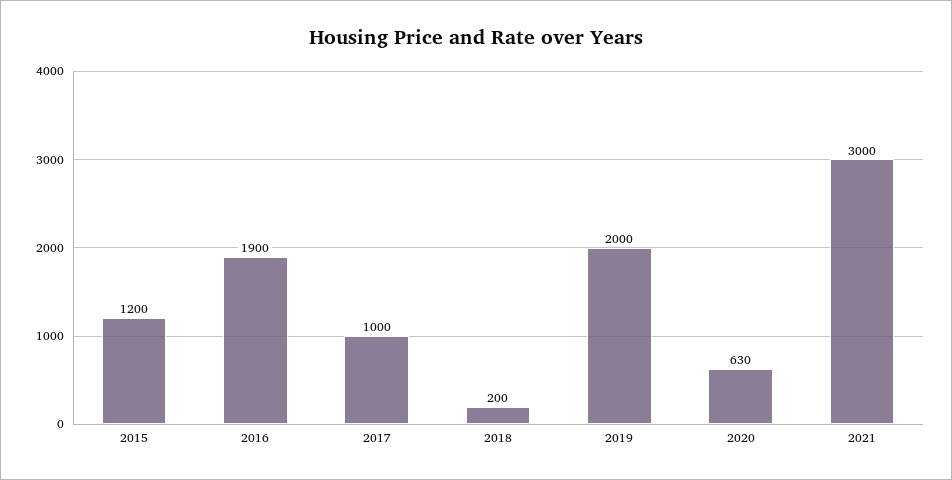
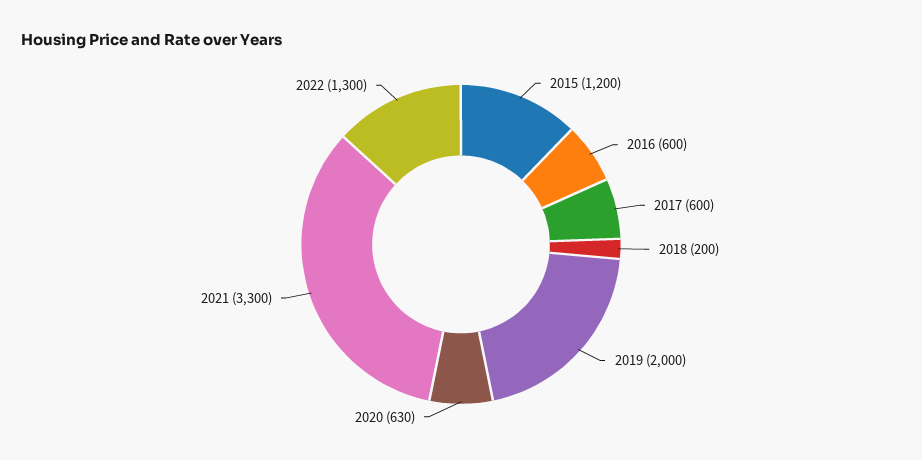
2016: 1900 -> 600
2017: 1000 -> 600
2021: 3000 -> 3300
2022: none -> 1300

